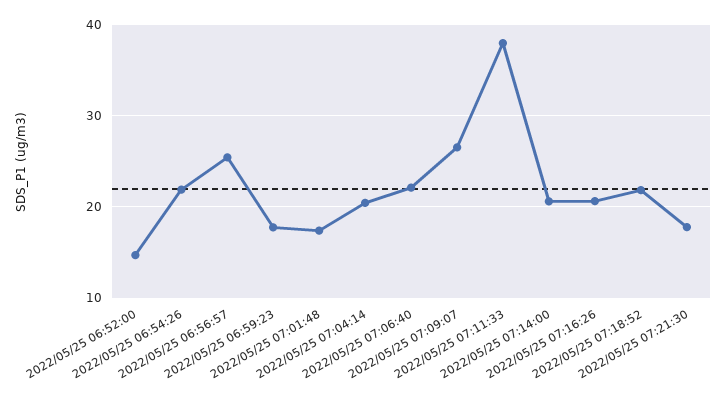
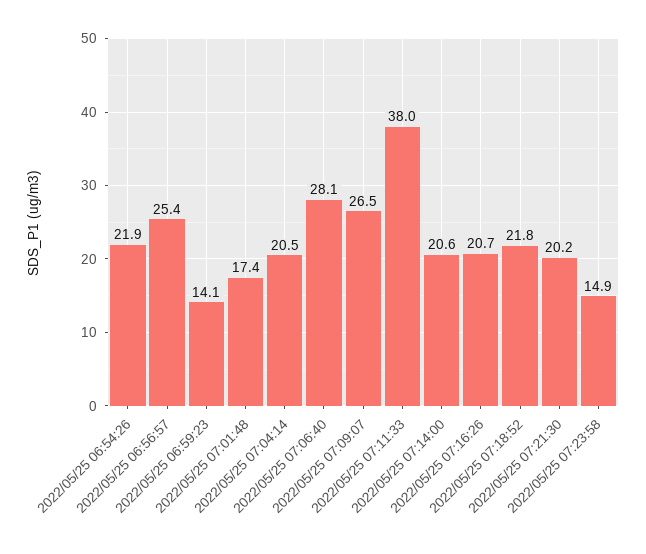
2022/05/25 06:52:00: 15 -> none
2022/05/25 06:59:23: 18 -> 14.1
2022/05/25 07:06:40: 22 -> 28.1
2022/05/25 07:21:30: 18 -> 20.2
2022/05/25 07:23:58: none -> 14.9

